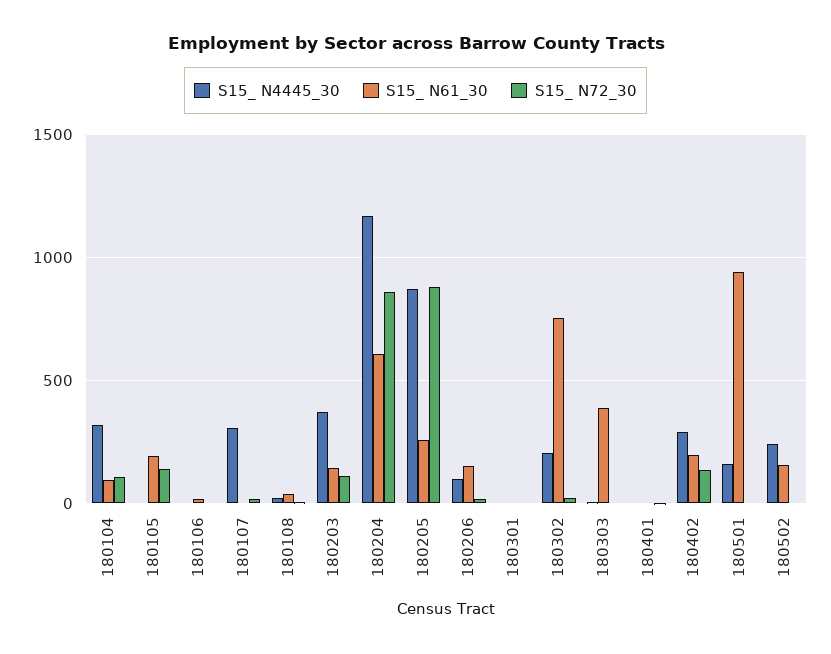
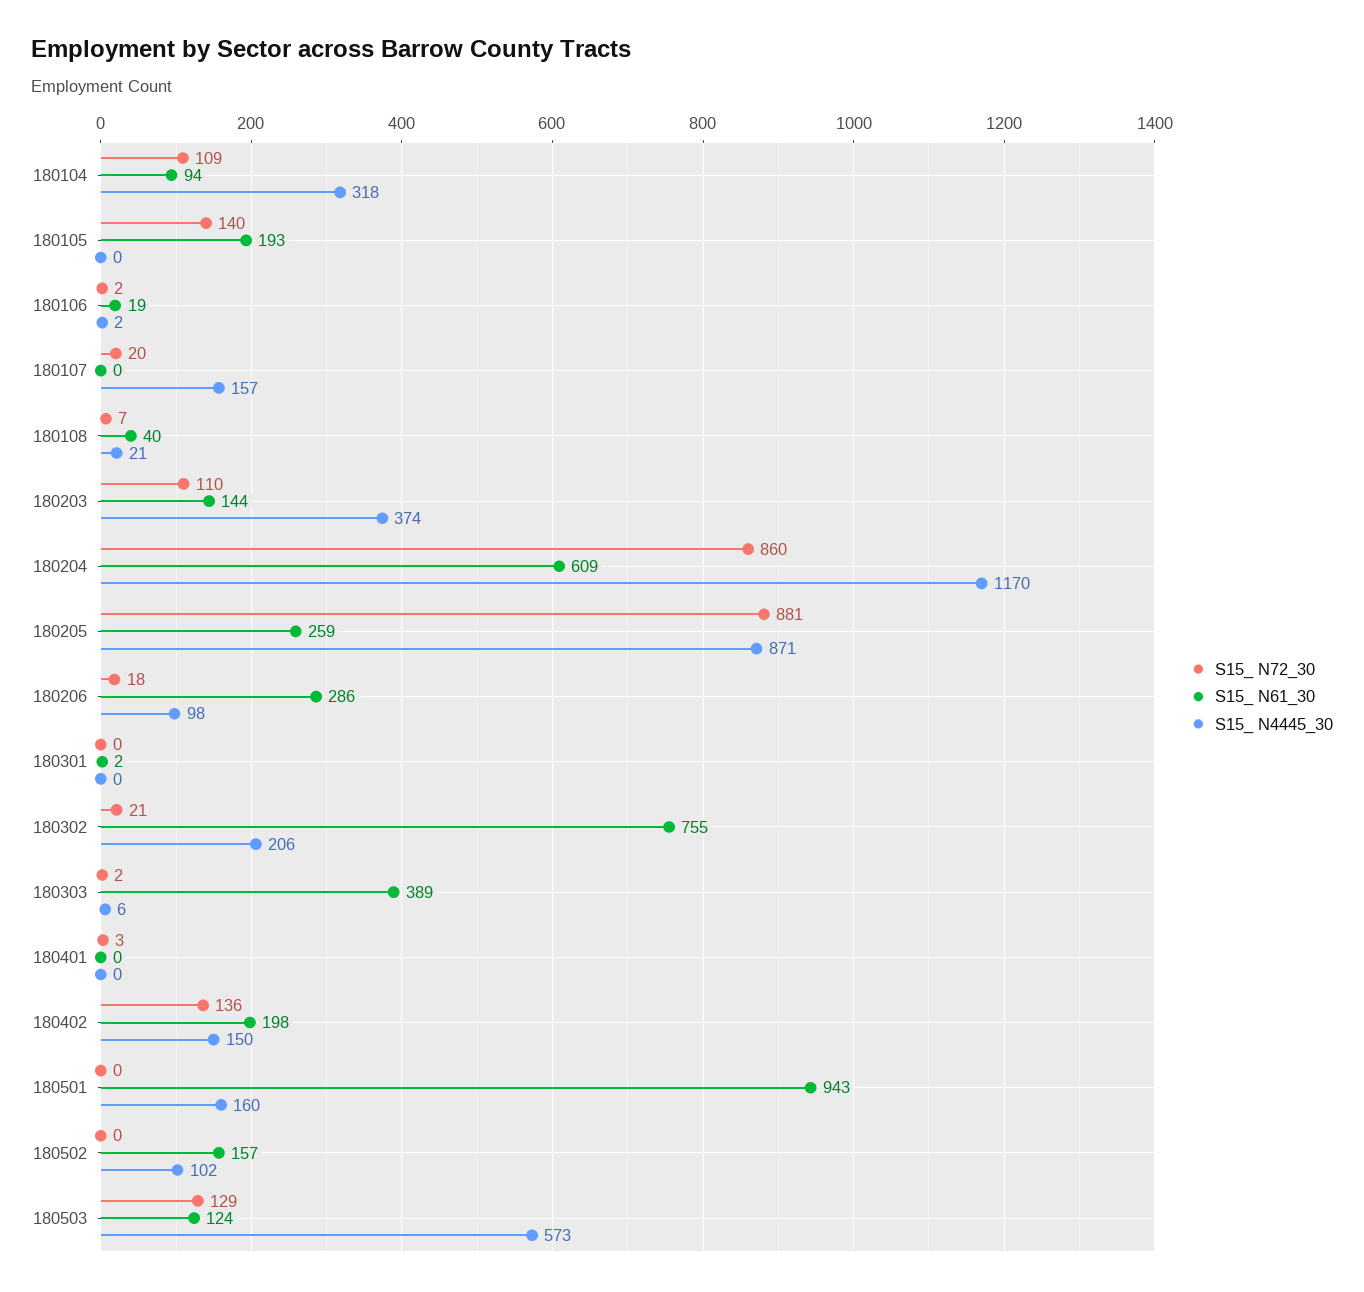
S15_ N4445_30, 180107: 300 -> 157
S15_ N61_30, 180206: 150 -> 286
S15_ N4445_30, 180402: 300 -> 150
S15_ N4445_30, 180502: 250 -> 102
S15_ N72_30, 180503: none -> 129
S15_ N61_30, 180503: none -> 124
S15_ N4445_30, 180503: none -> 573

